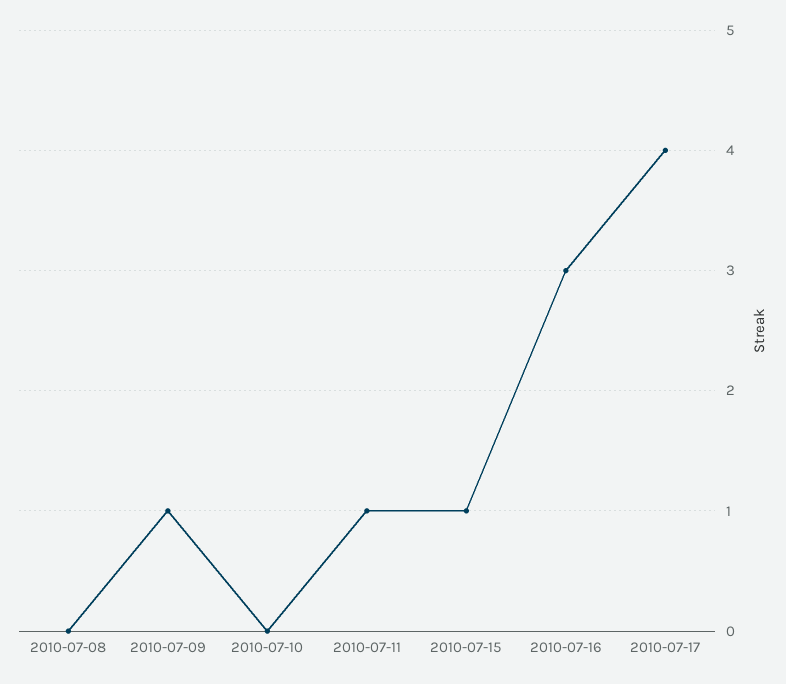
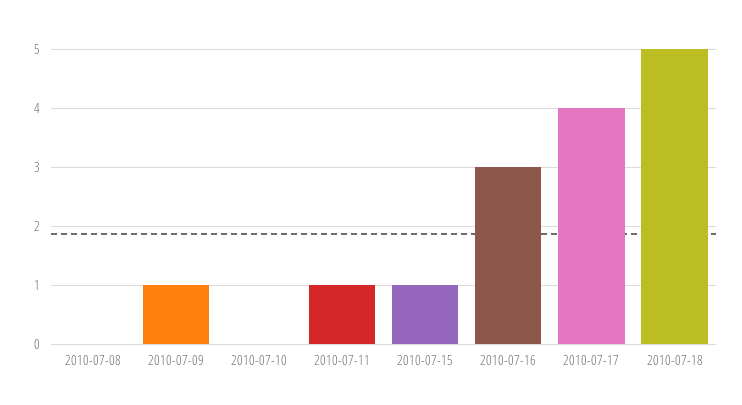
2010-07-18: none -> 5

